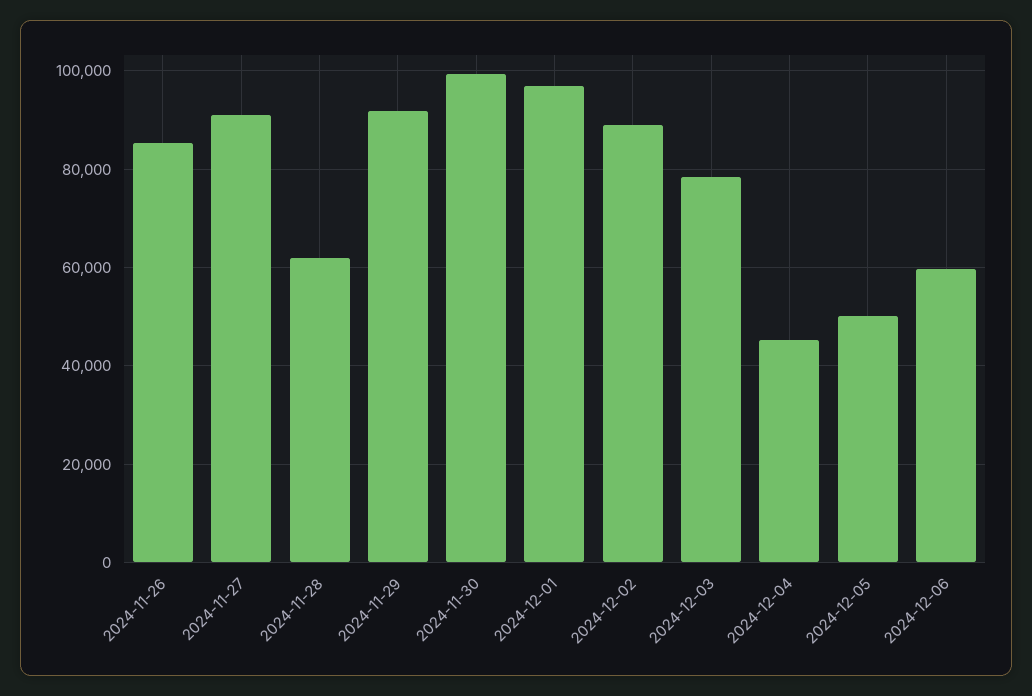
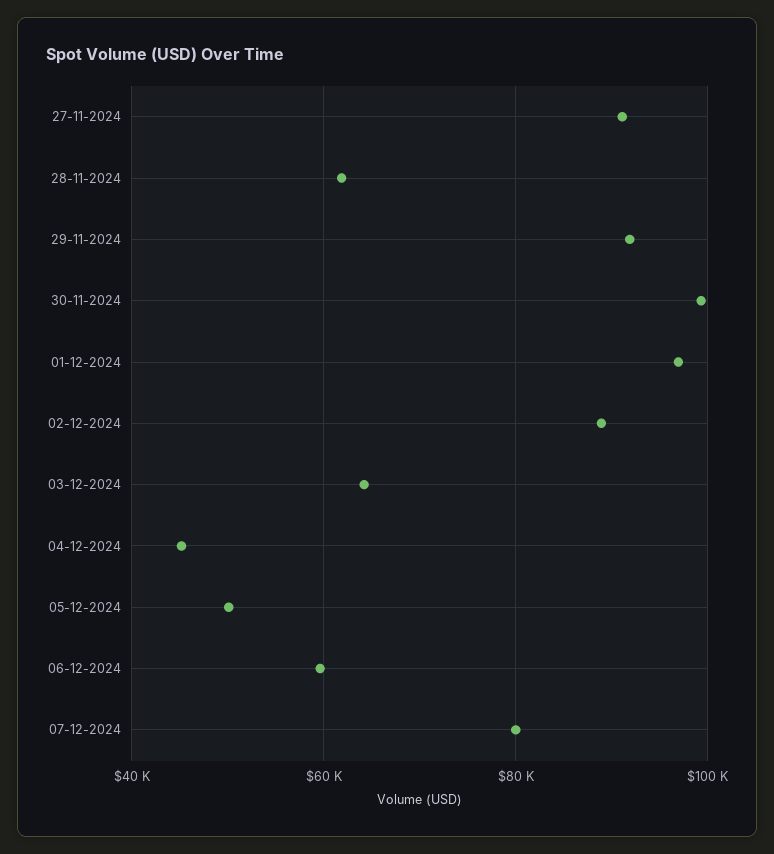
2024-11-26: 86000 -> none
2024-12-03: 78000 -> 64000
07-12-2024: none -> 80000

